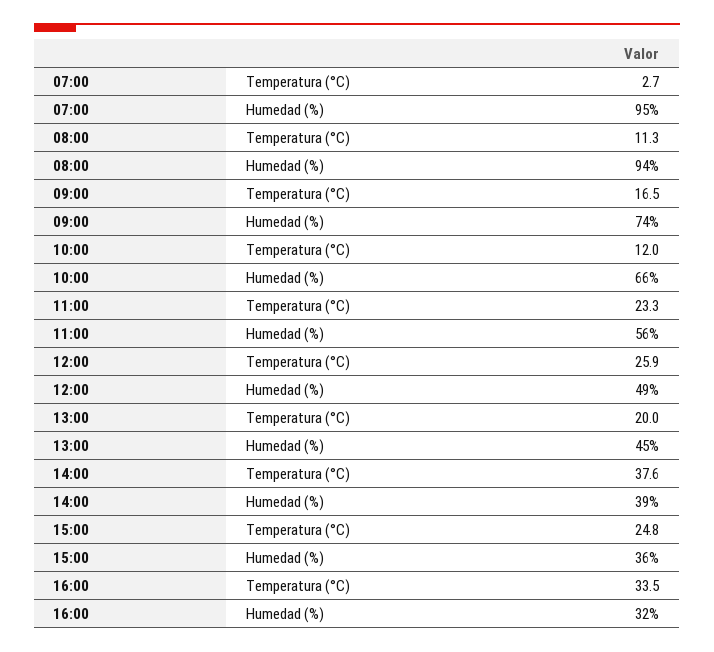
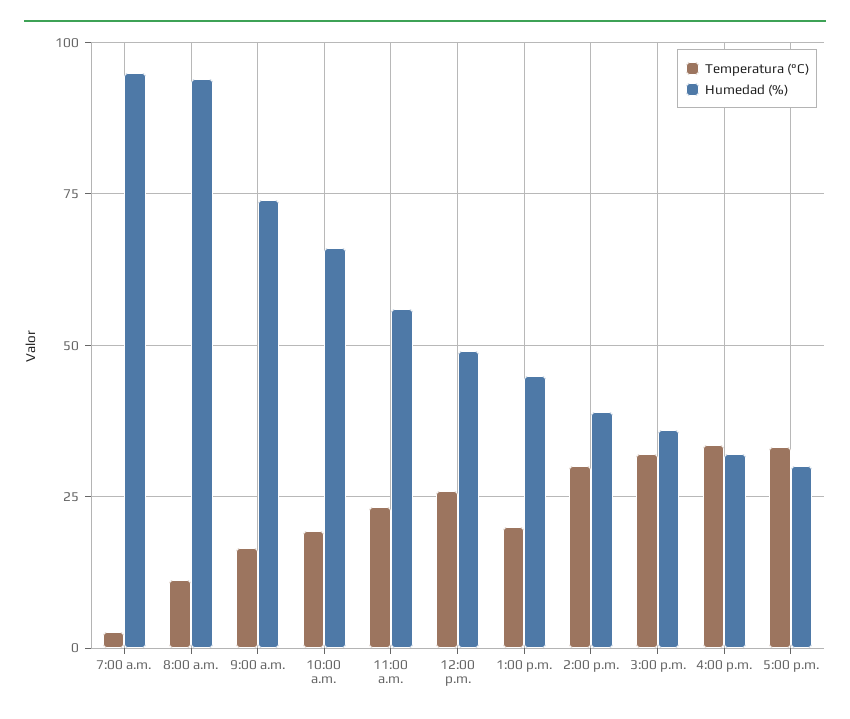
Temperatura (°C), 10:00: 12 -> 20
Temperatura (°C), 14:00: 37.6 -> 30
Temperatura (°C), 15:00: 24.8 -> 32.5
Temperatura (°C), 5:00 p.m.: none -> 32.5
Humedad (%), 5:00 p.m.: none -> 30

